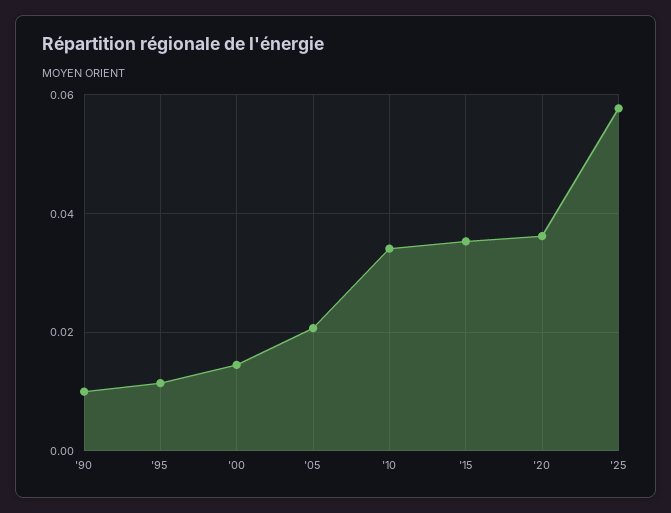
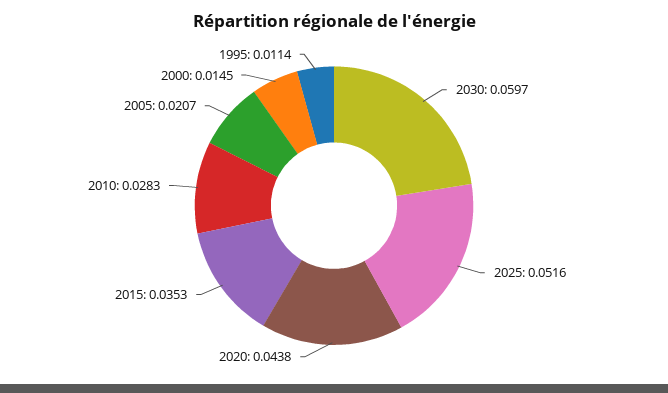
'90: 0.01 -> none
'10: 0.034 -> 0.0283
'20: 0.036 -> 0.0438
'25: 0.058 -> 0.0516
2030: none -> 0.0597

